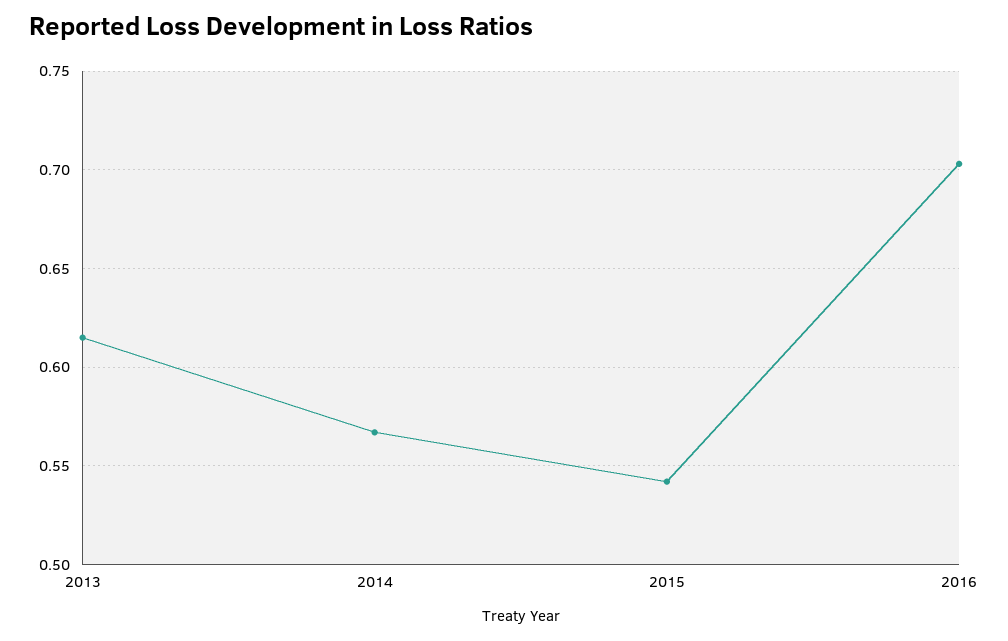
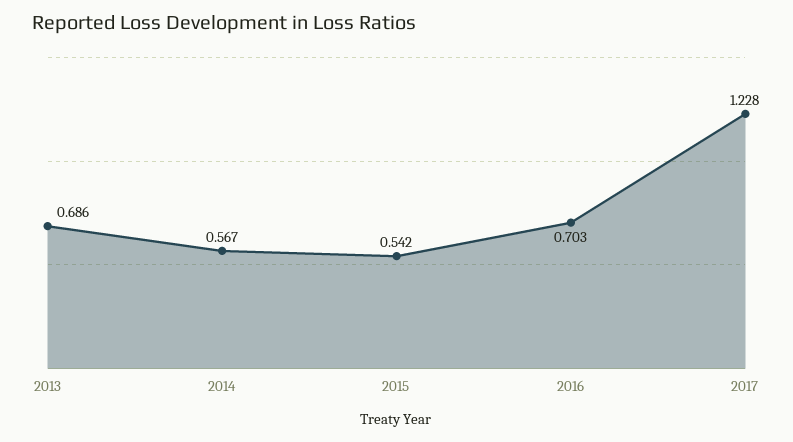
2013: 0.615 -> 0.686
2017: none -> 1.228

